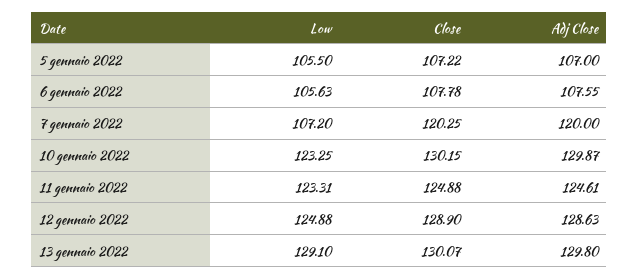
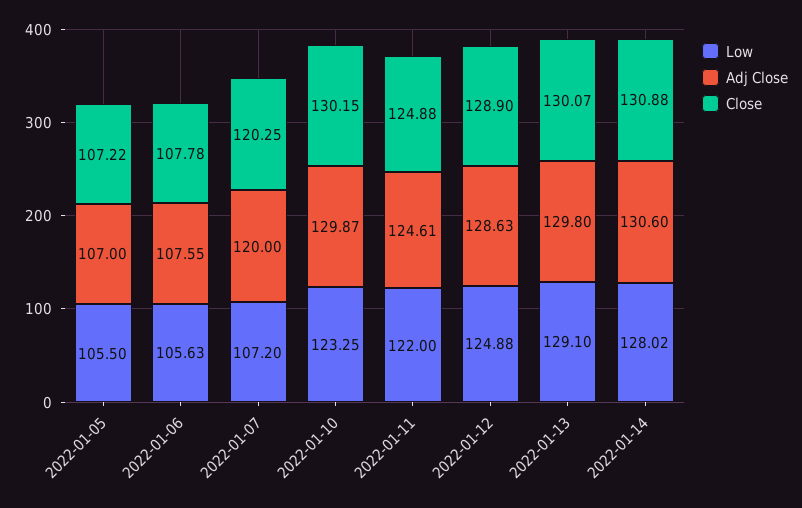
Low, 11 gennaio 2022: 123.31 -> 122
Low, 2022-01-14: none -> 128.02
Adj Close, 2022-01-14: none -> 130.6
Close, 2022-01-14: none -> 130.88

